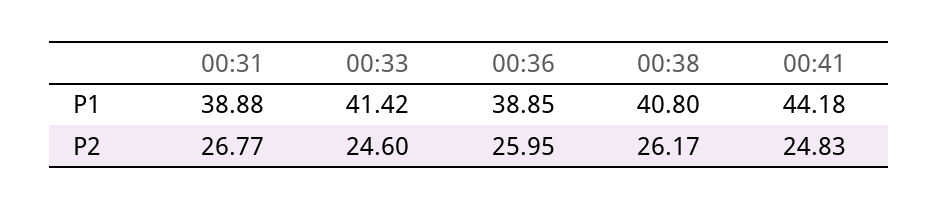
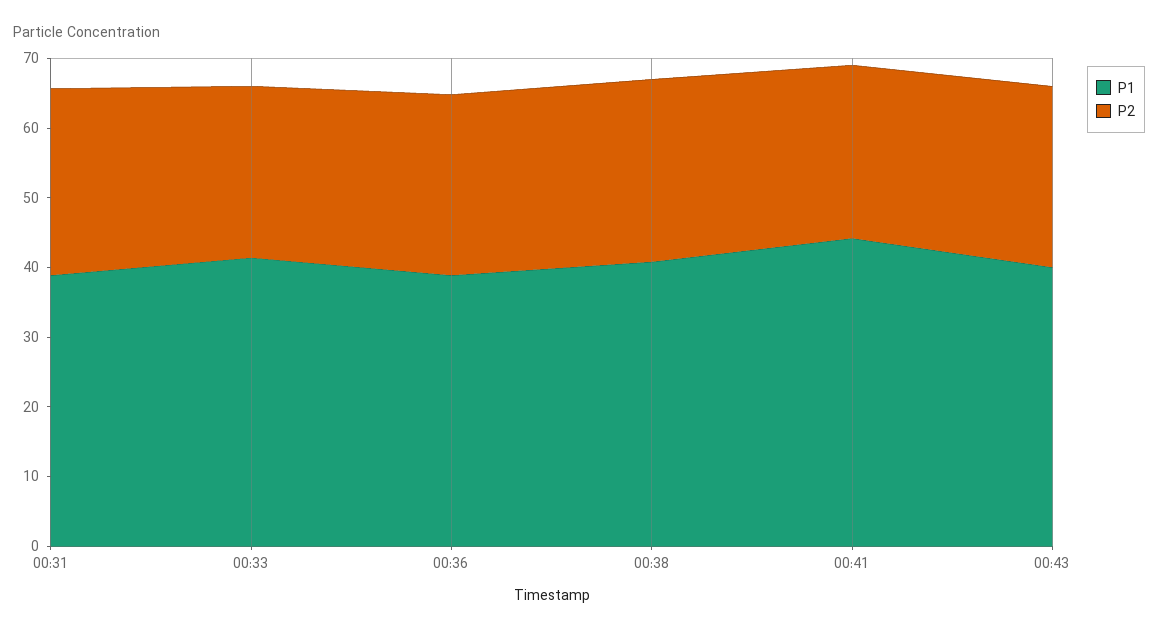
P1, 00:43: none -> 40
P2, 00:43: none -> 26

